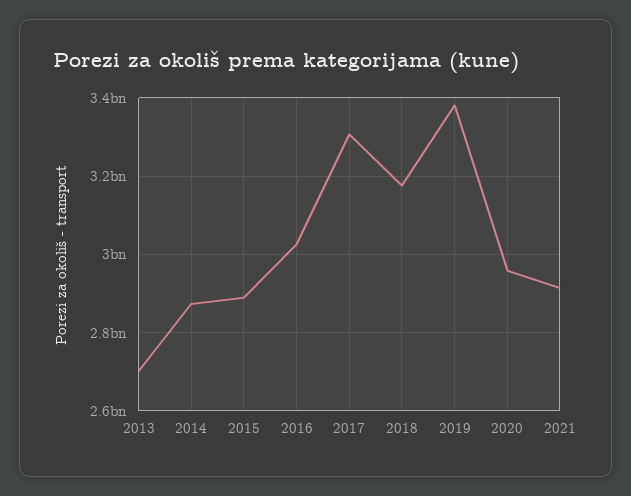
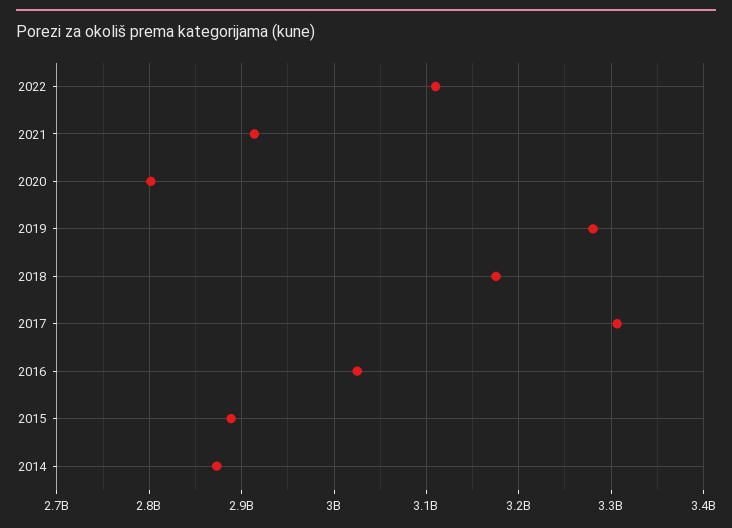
2013: 2700000000 -> none
2019: 3380000000 -> 3280000000
2020: 2960000000 -> 2800000000
2022: none -> 3110000000

